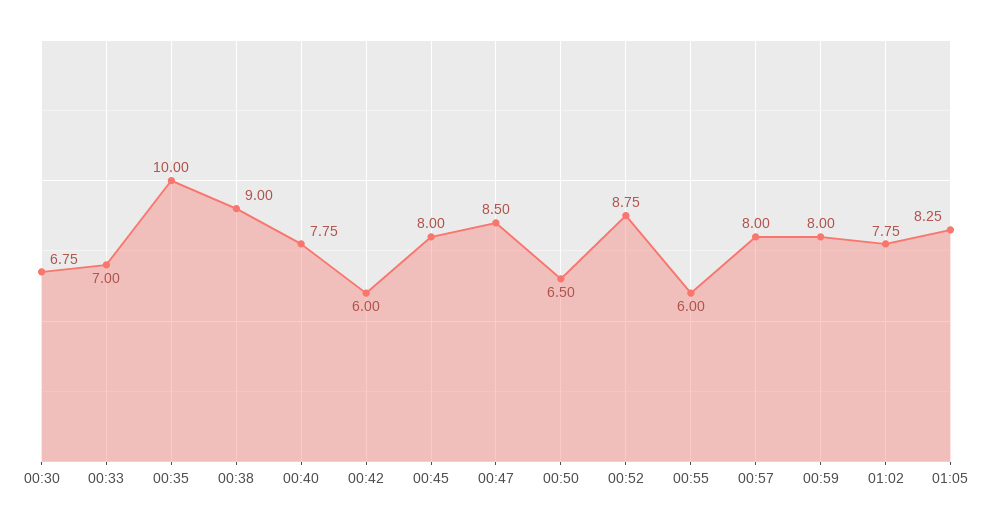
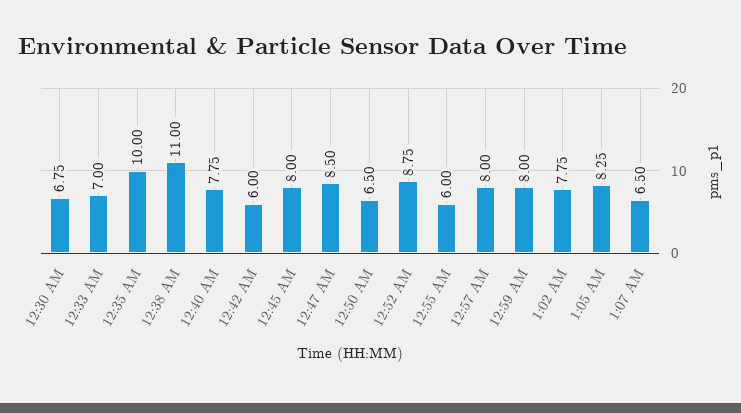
00:38: 9 -> 11
1:07 AM: none -> 6.5

